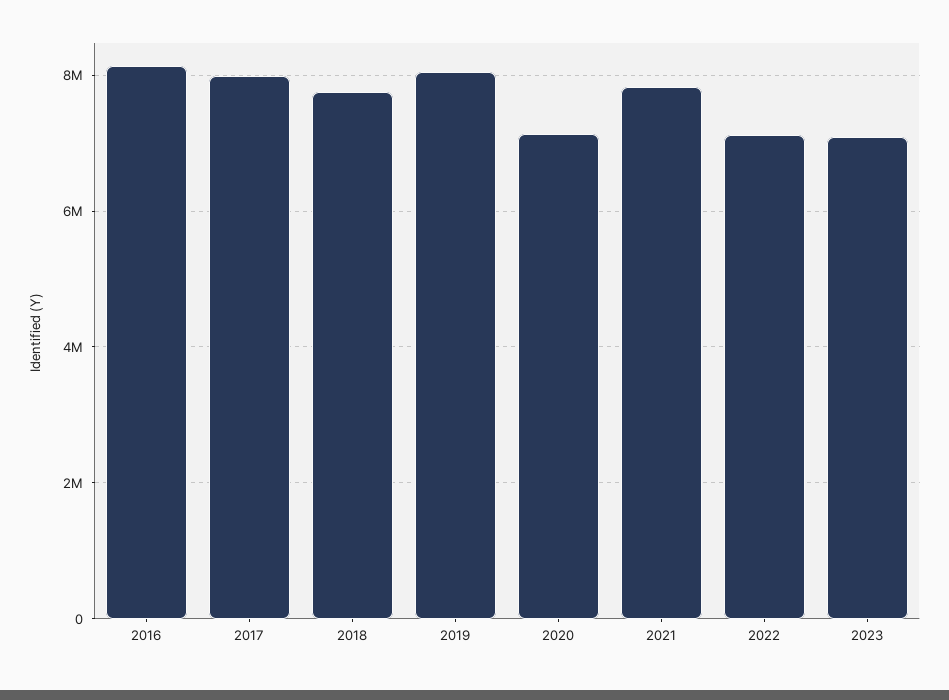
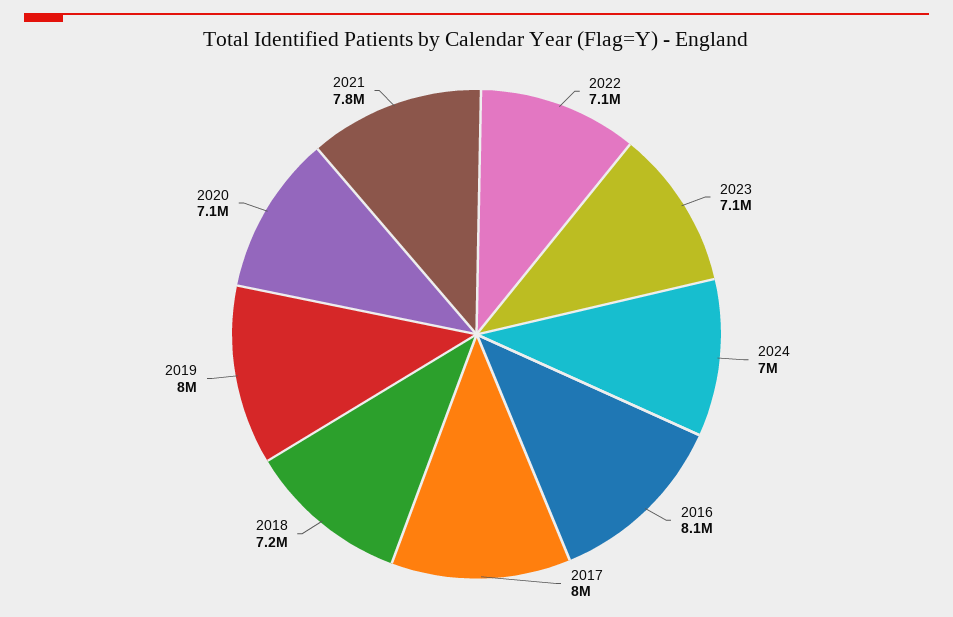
2018: 7800000 -> 7200000
2024: none -> 7000000

